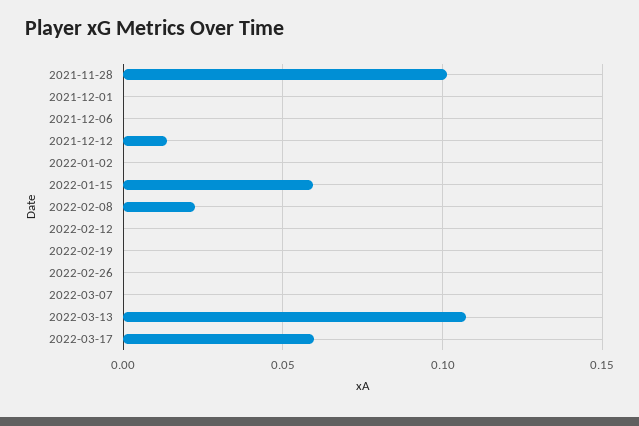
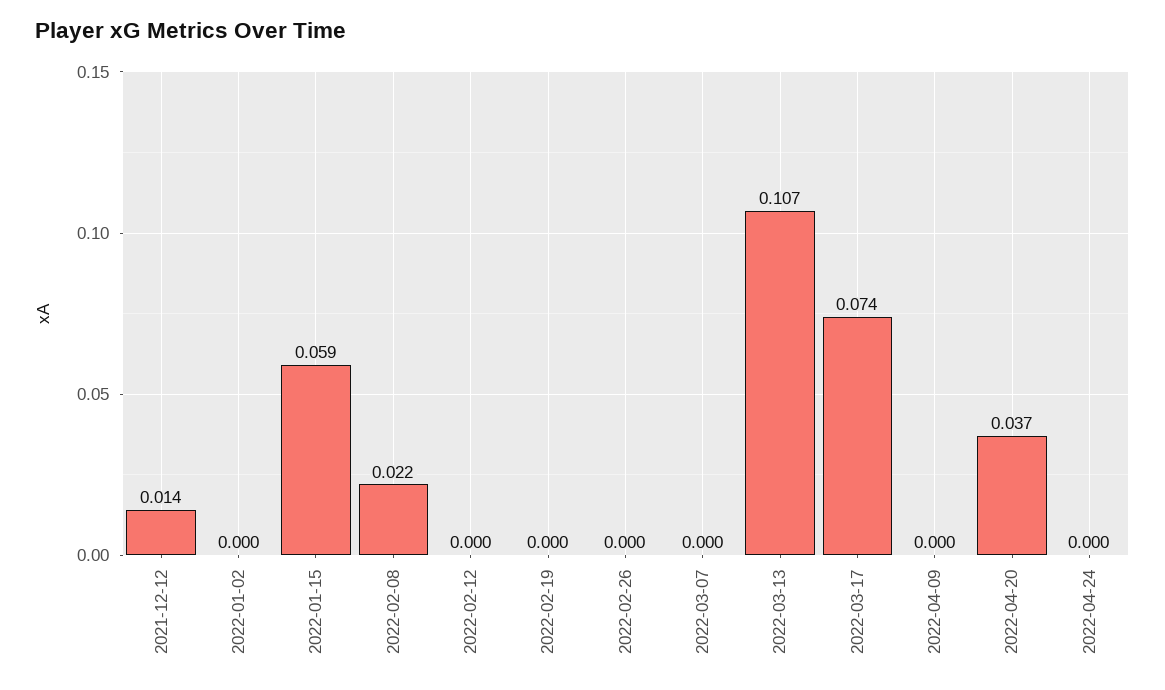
2021-11-28: 0.1 -> none
2021-12-01: 0 -> none
2021-12-06: 0 -> none
2022-03-17: 0.06 -> 0.074
2022-04-09: none -> 0
2022-04-20: none -> 0.037
2022-04-24: none -> 0

